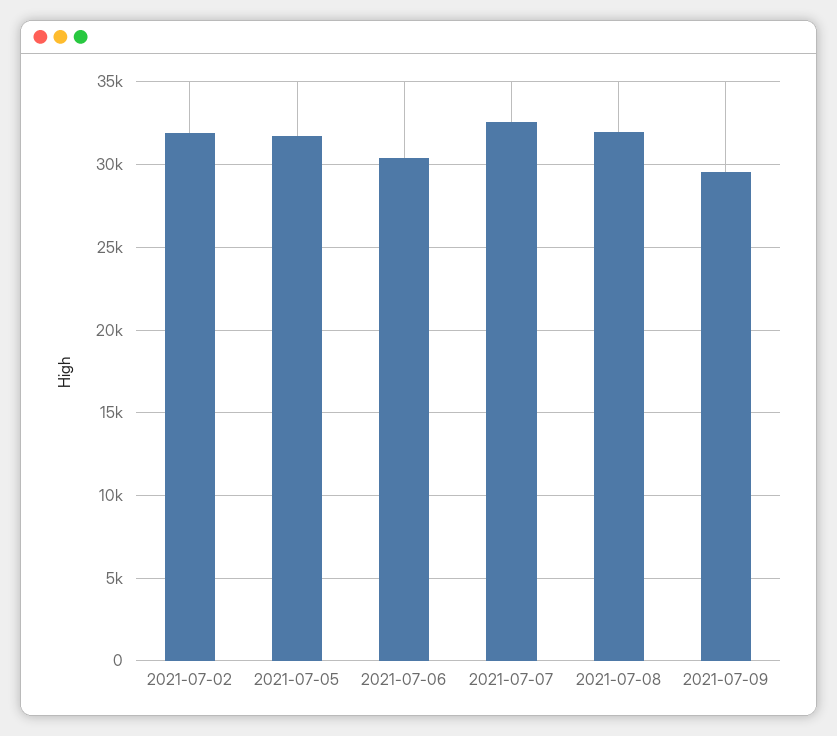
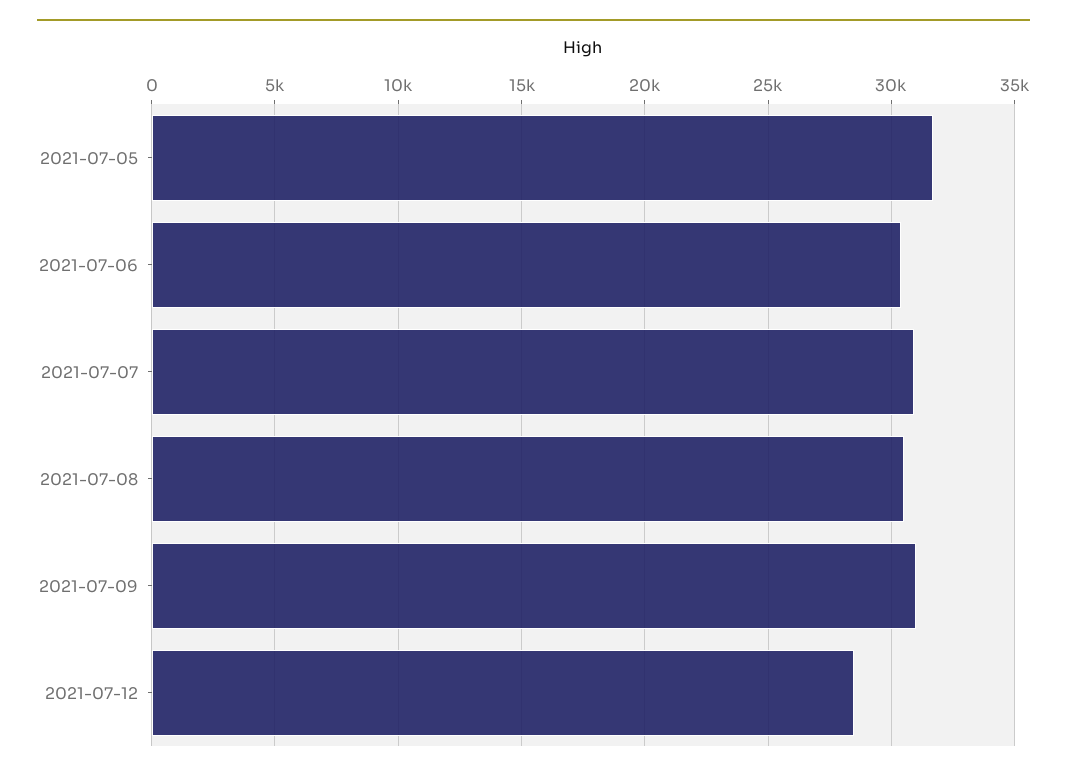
2021-07-02: 32000 -> none
2021-07-07: 32500 -> 31000
2021-07-08: 32000 -> 30500
2021-07-09: 29500 -> 31000
2021-07-12: none -> 28500

